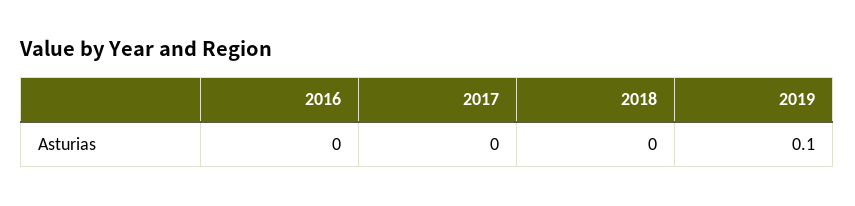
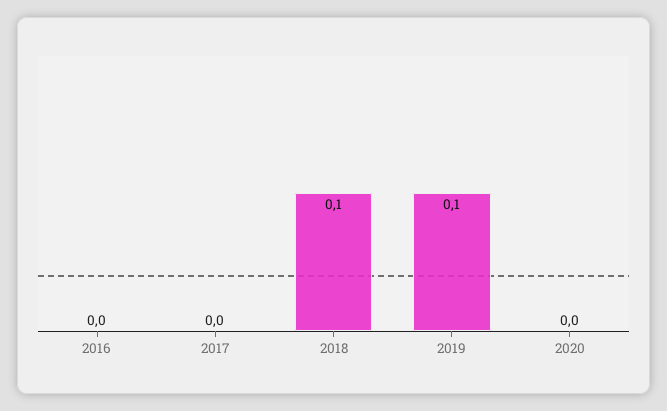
2018: 0 -> 0.1
2020: none -> 0

